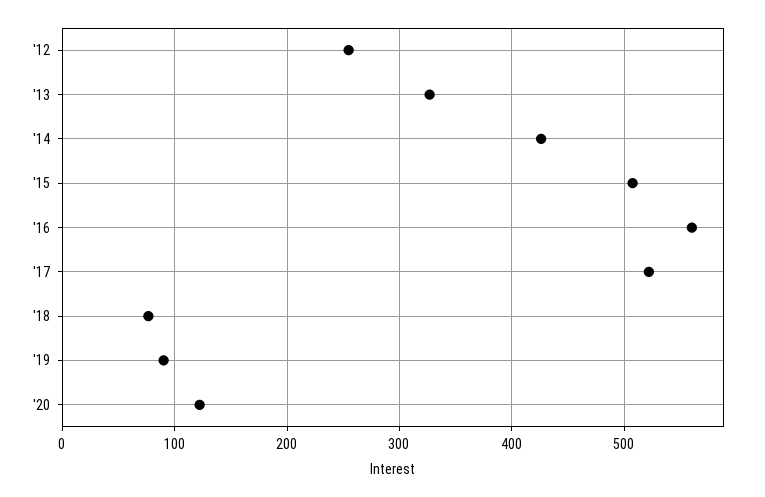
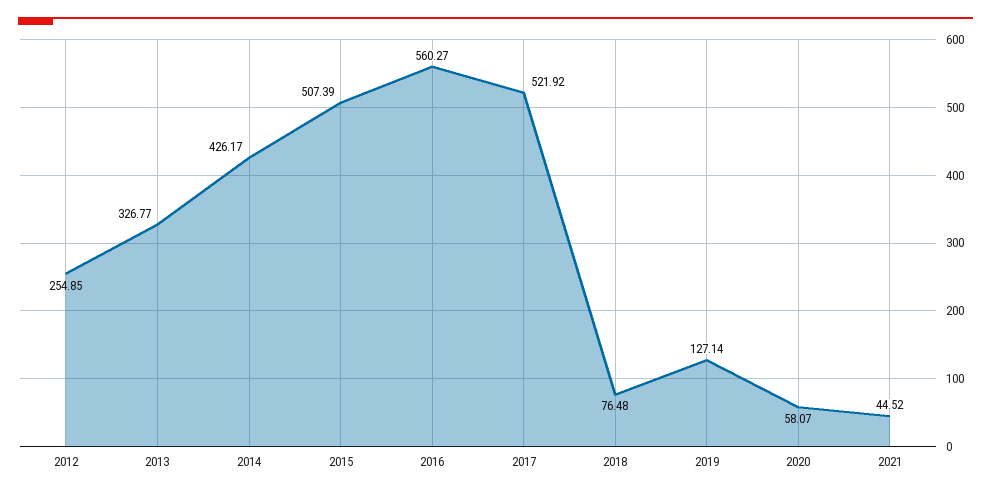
'19: 90 -> 127.14
'20: 120 -> 58.07
2021: none -> 44.52

